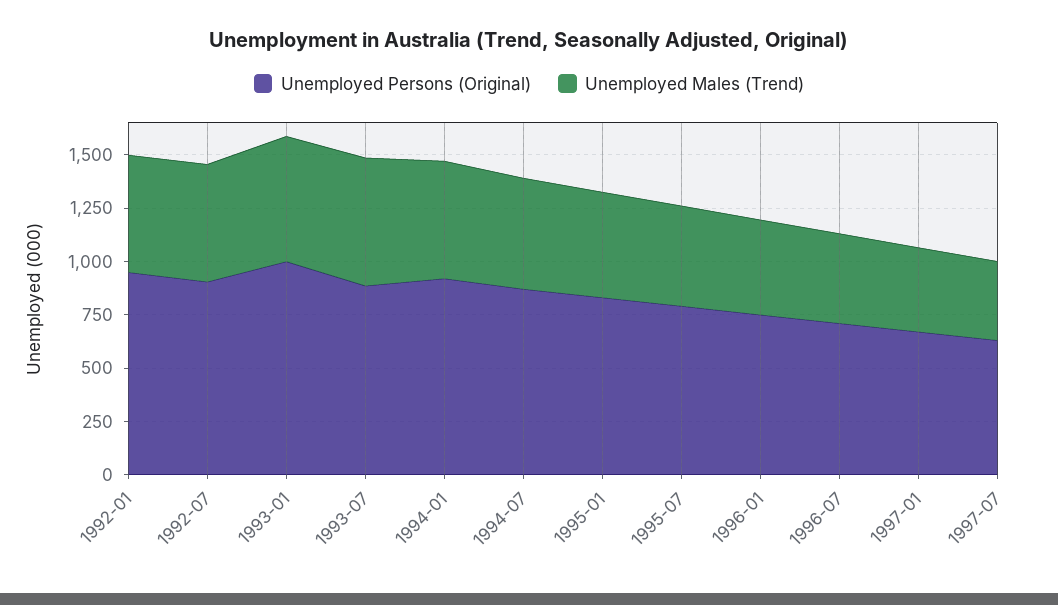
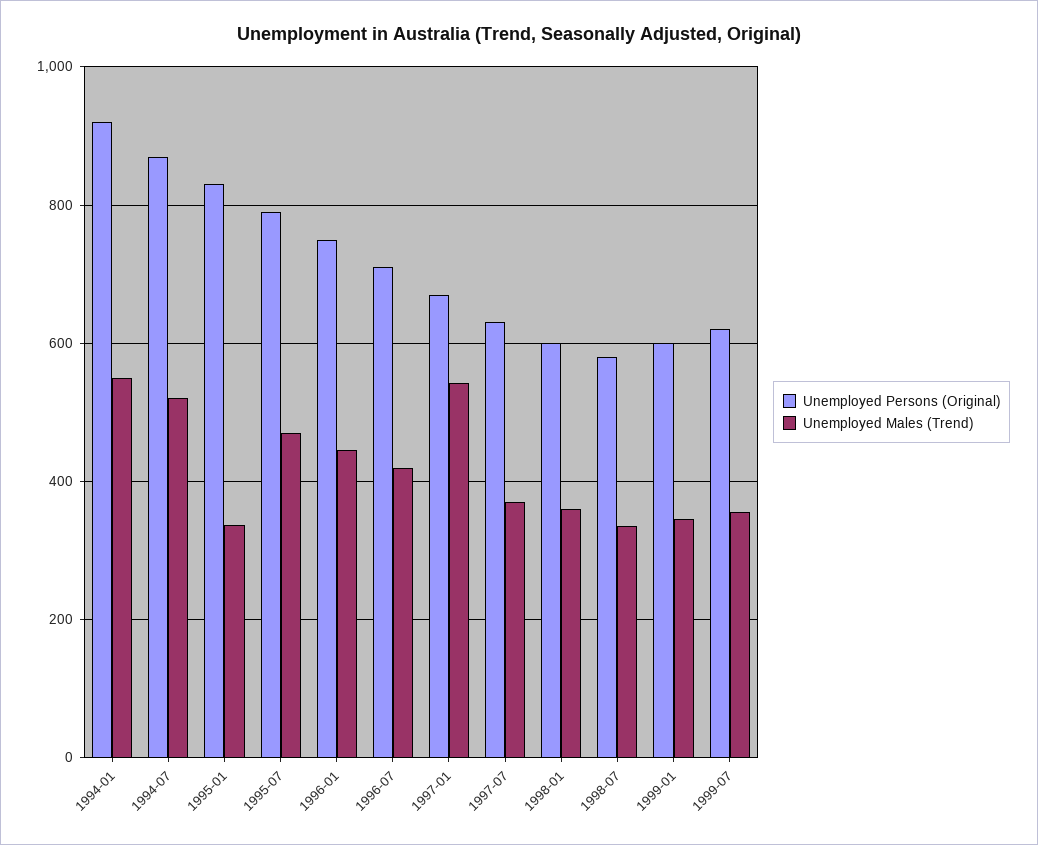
Unemployed Persons (Original), 1992-01: 950 -> none
Unemployed Males (Trend), 1992-01: 550 -> none
Unemployed Persons (Original), 1992-07: 900 -> none
Unemployed Males (Trend), 1992-07: 550 -> none
Unemployed Persons (Original), 1993-01: 1000 -> none
Unemployed Males (Trend), 1993-01: 600 -> none
Unemployed Persons (Original), 1993-07: 900 -> none
Unemployed Males (Trend), 1993-07: 600 -> none
Unemployed Males (Trend), 1995-01: 500 -> 340
Unemployed Males (Trend), 1997-01: 400 -> 540
Unemployed Persons (Original), 1998-01: none -> 600
Unemployed Males (Trend), 1998-01: none -> 360
Unemployed Persons (Original), 1998-07: none -> 580
Unemployed Males (Trend), 1998-07: none -> 340
Unemployed Persons (Original), 1999-01: none -> 600
Unemployed Males (Trend), 1999-01: none -> 340
Unemployed Persons (Original), 1999-07: none -> 620
Unemployed Males (Trend), 1999-07: none -> 360

